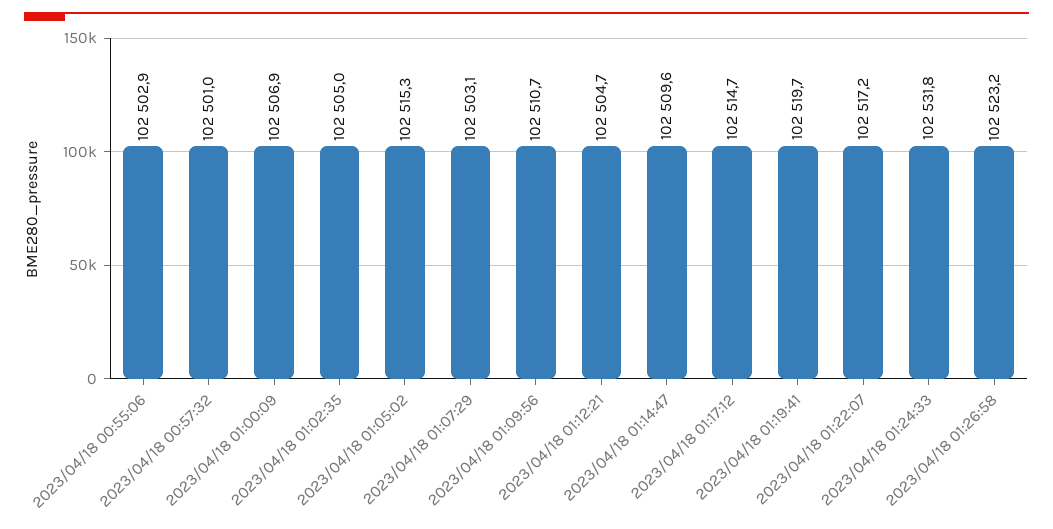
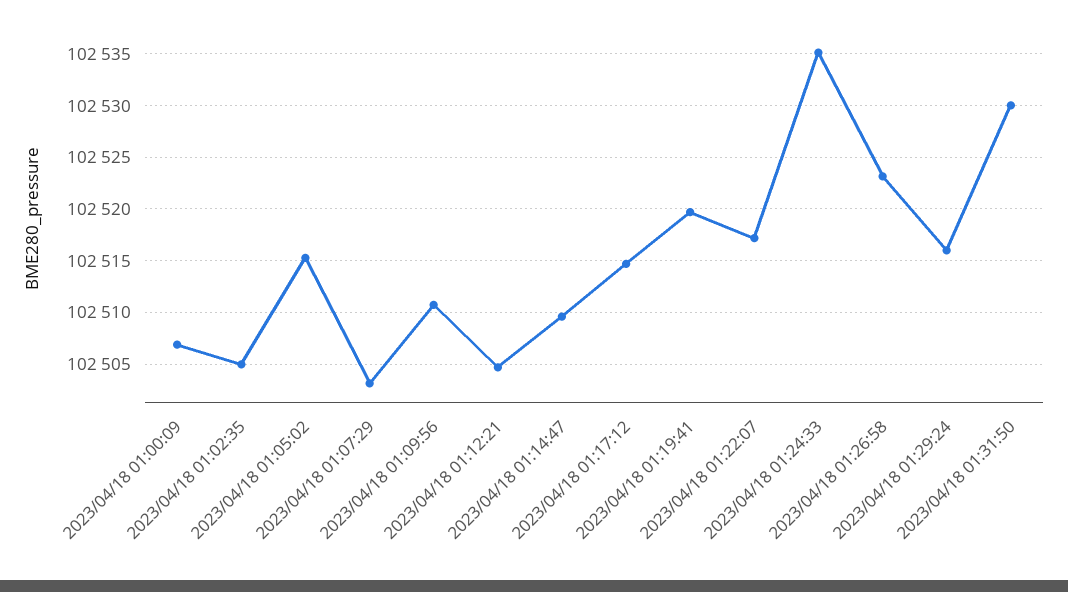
2023/04/18 00:55:06: 102502.9 -> none
2023/04/18 00:57:32: 102501 -> none
2023/04/18 01:24:33: 102531.8 -> 102535
2023/04/18 01:29:24: none -> 102516
2023/04/18 01:31:50: none -> 102530

